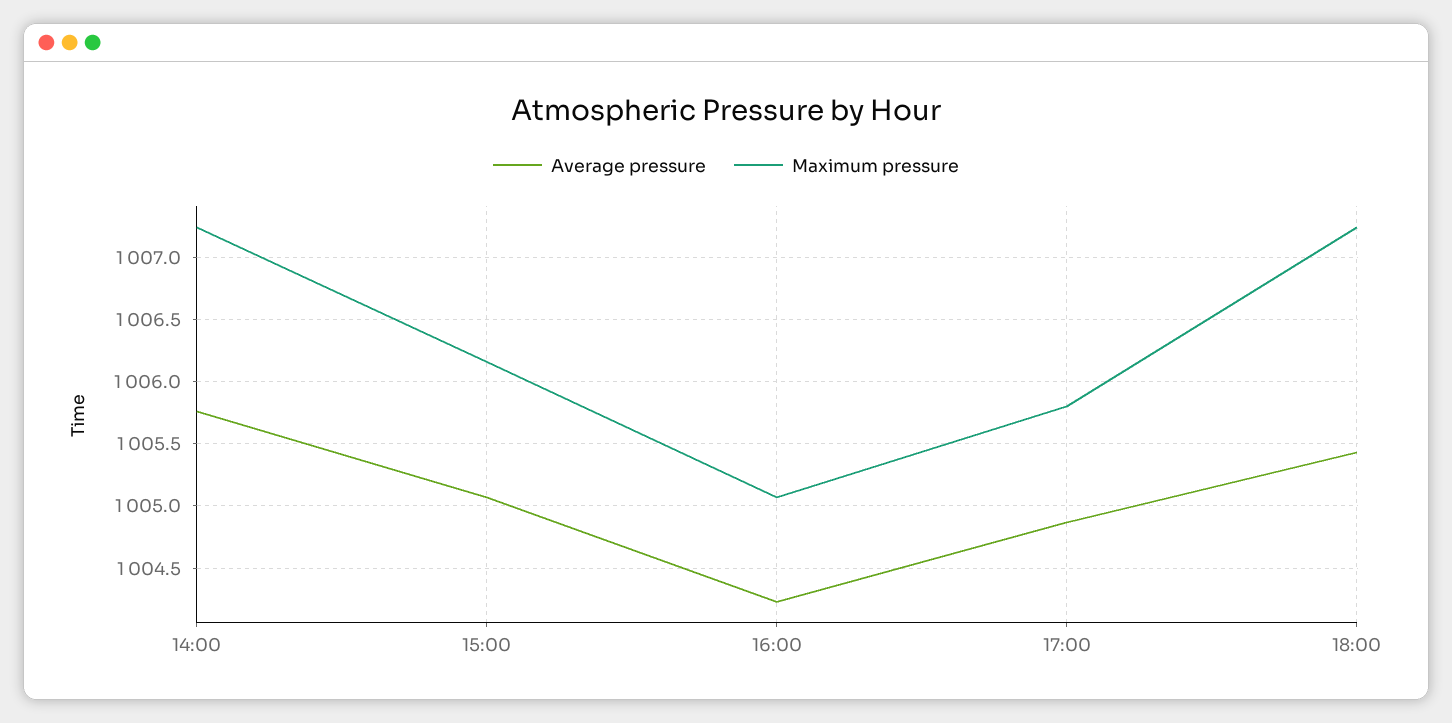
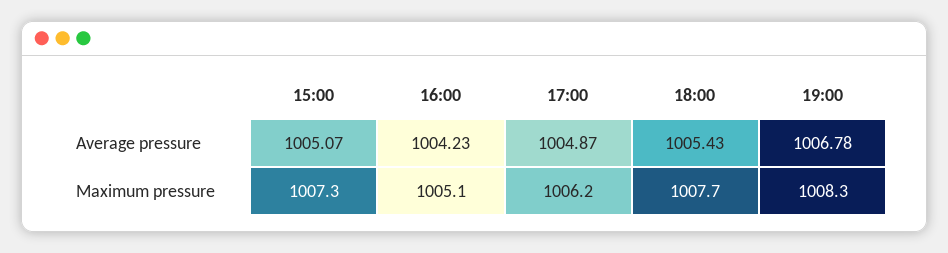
Average pressure, 14:00: 1005.75 -> none
Maximum pressure, 14:00: 1007.25 -> none
Maximum pressure, 15:00: 1006.15 -> 1007.3
Maximum pressure, 17:00: 1005.8 -> 1006.2
Maximum pressure, 18:00: 1007.25 -> 1007.7
Average pressure, 19:00: none -> 1006.78
Maximum pressure, 19:00: none -> 1008.3

